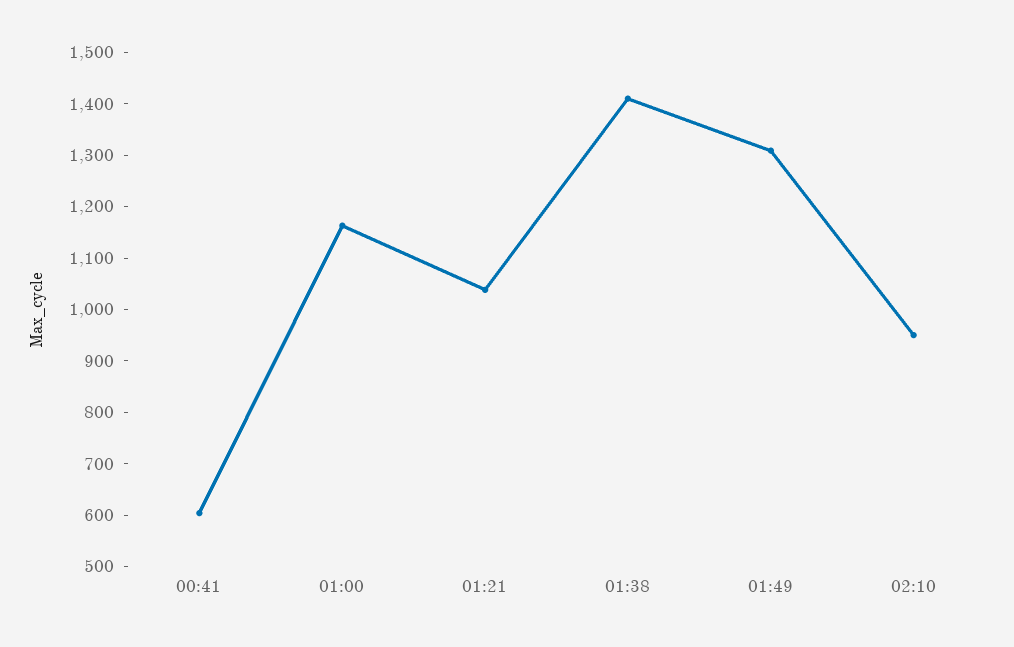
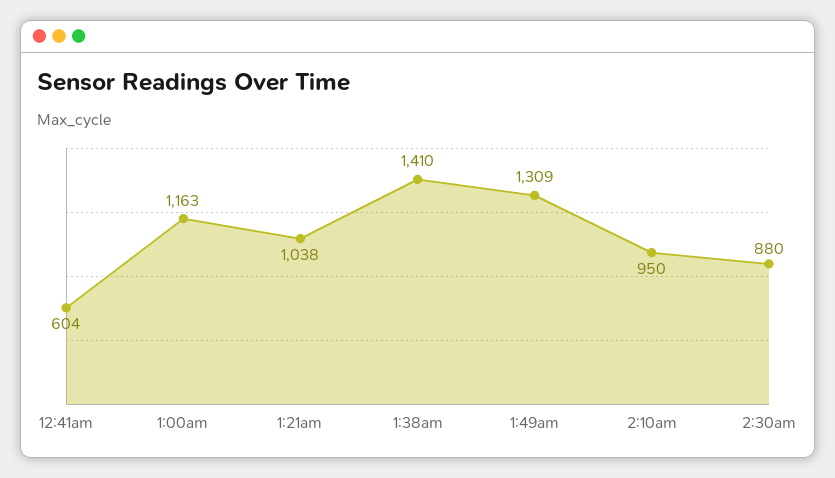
2:30am: none -> 880

